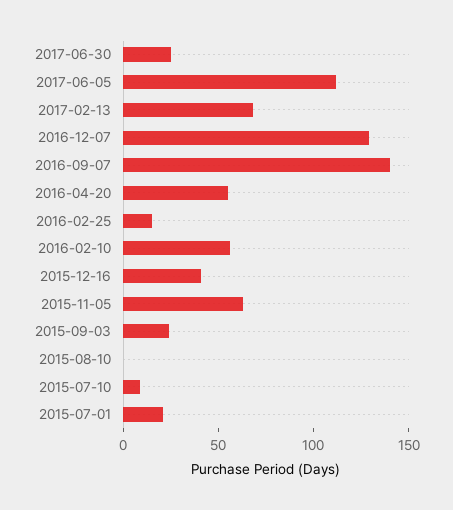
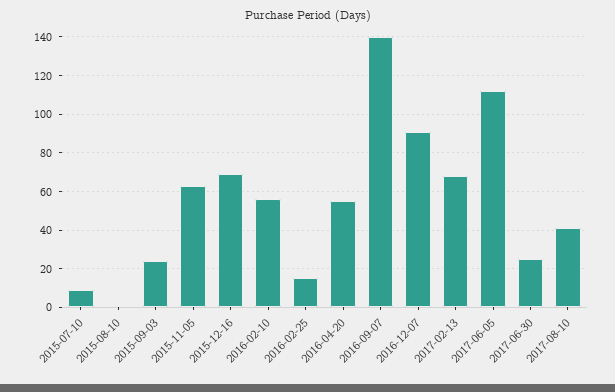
2016-12-07: 130 -> 90
2015-12-16: 40 -> 70
2015-07-01: 20 -> none
2017-08-10: none -> 40

